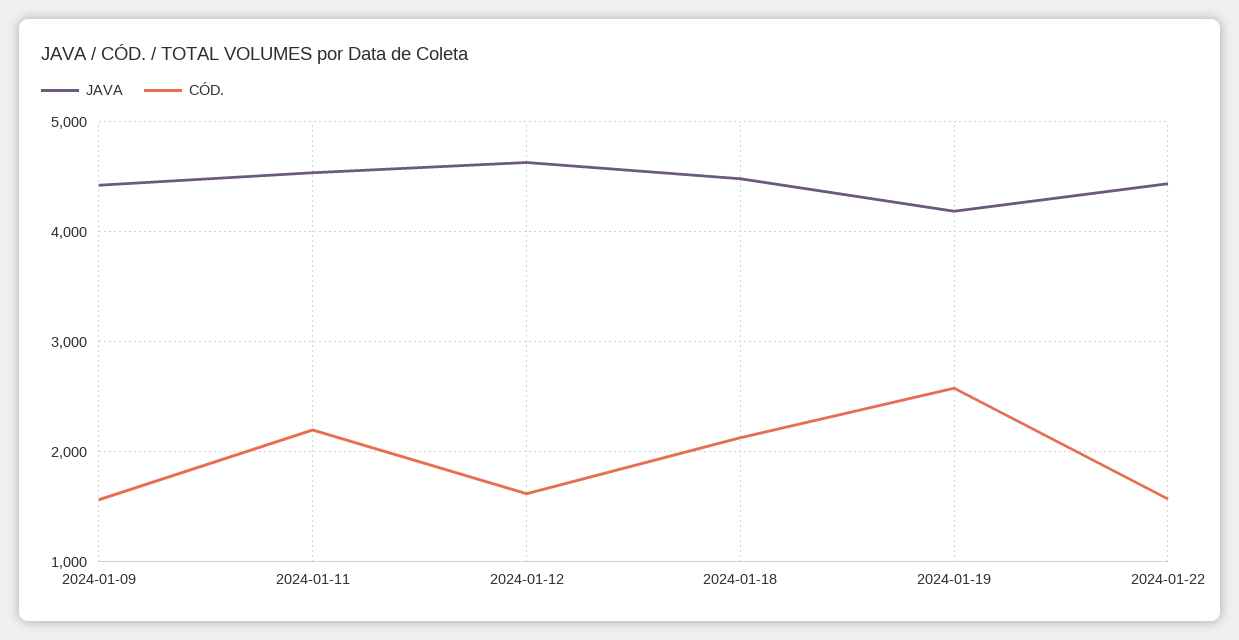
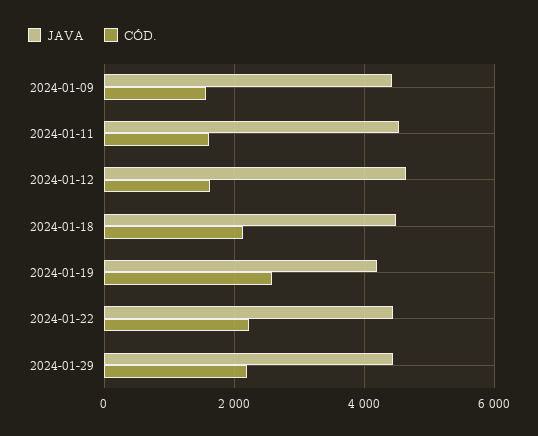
CÓD., 2024-01-11: 2200 -> 1600
CÓD., 2024-01-22: 1600 -> 2200
JAVA, 2024-01-29: none -> 4400
CÓD., 2024-01-29: none -> 2200

